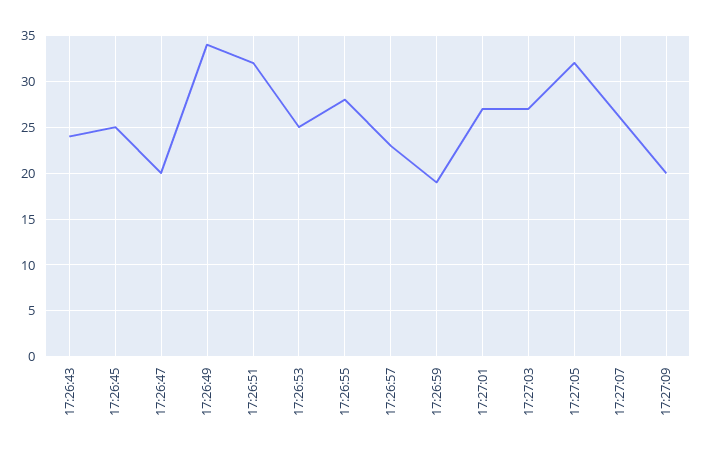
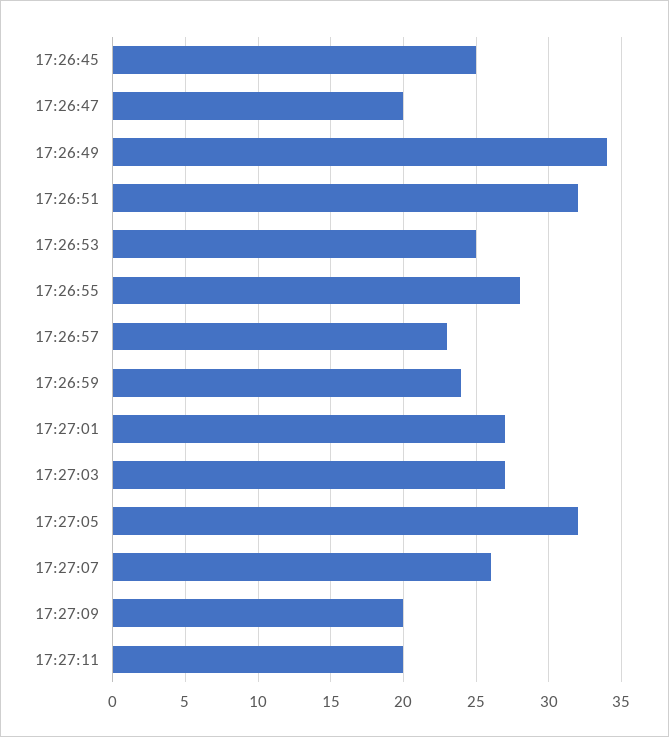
17:26:43: 24 -> none
17:26:59: 19 -> 24
17:27:11: none -> 20

